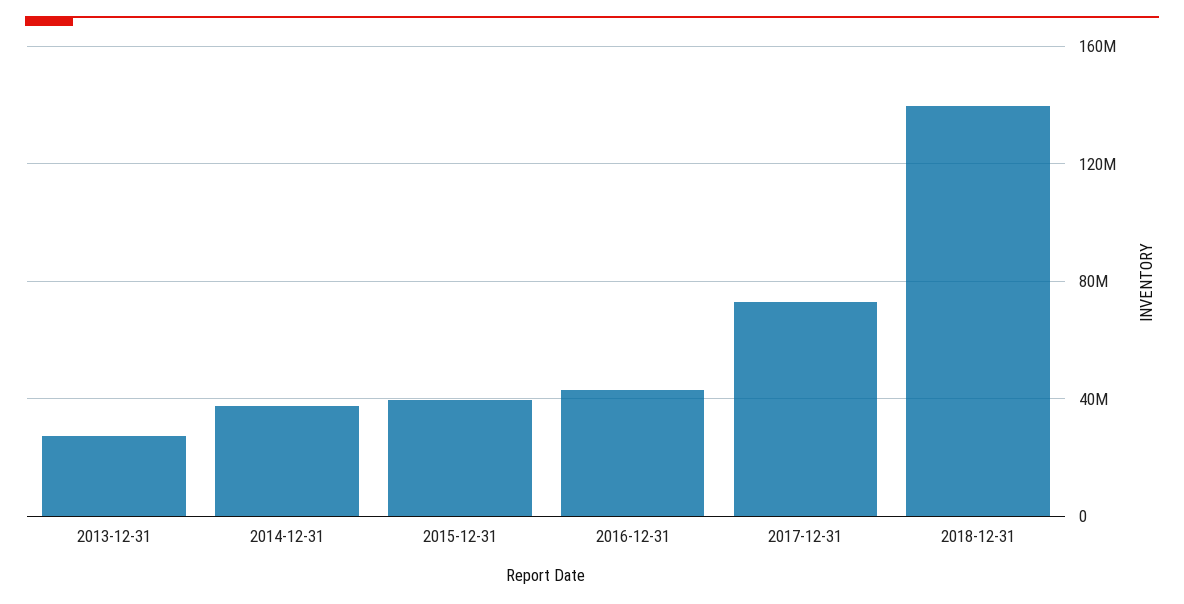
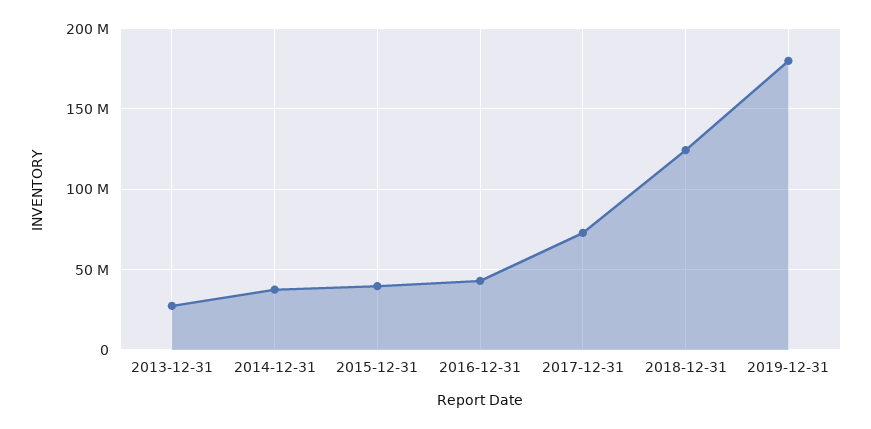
2018-12-31: 140000000 -> 125000000
2019-12-31: none -> 180000000

